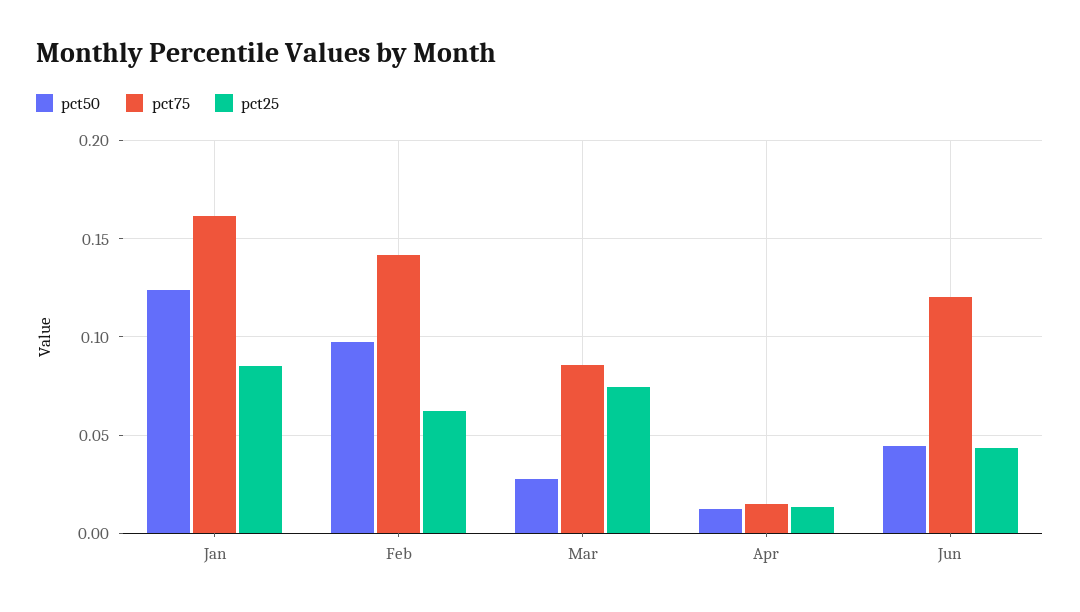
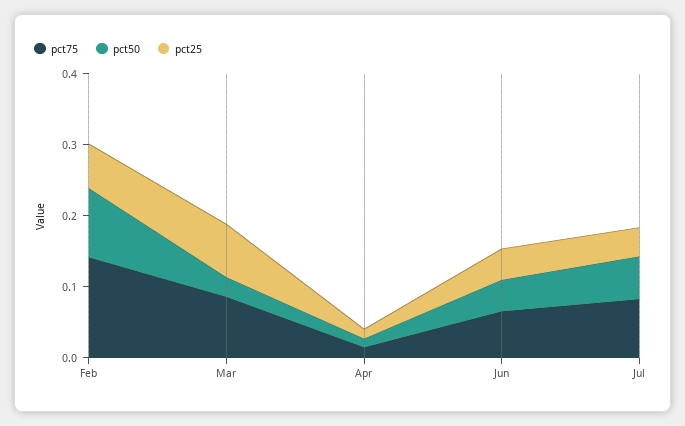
pct50, Jan: 0.125 -> none
pct75, Jan: 0.16 -> none
pct25, Jan: 0.085 -> none
pct75, Jun: 0.12 -> 0.06
pct75, Jul: none -> 0.08
pct50, Jul: none -> 0.06
pct25, Jul: none -> 0.04

